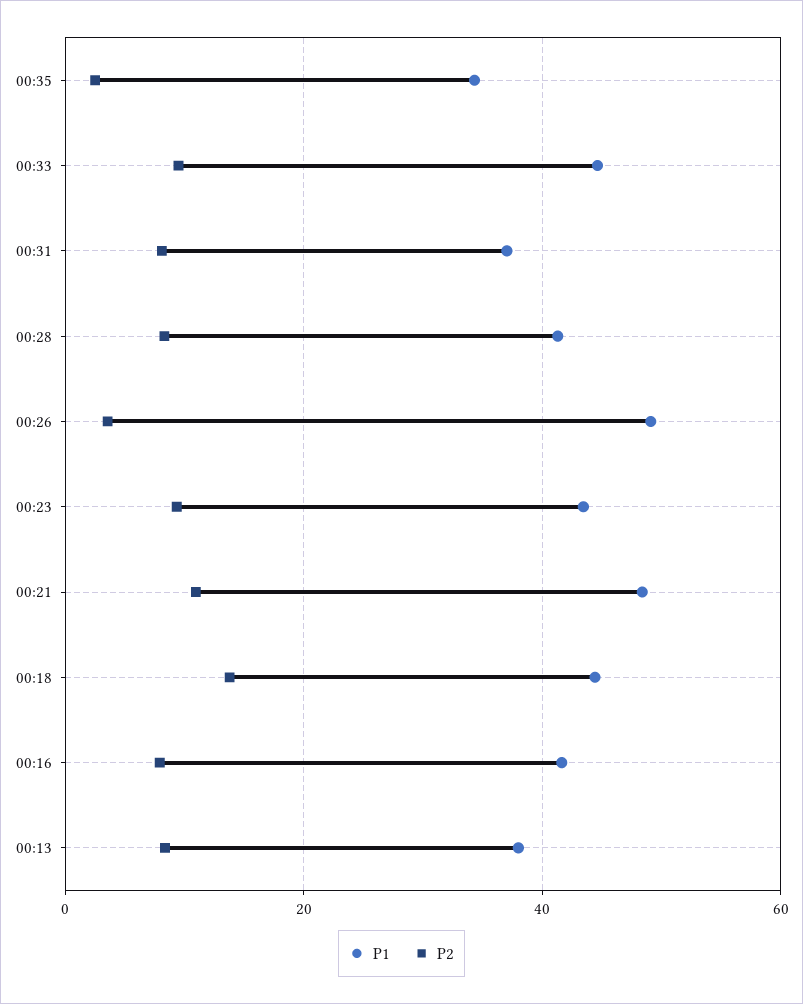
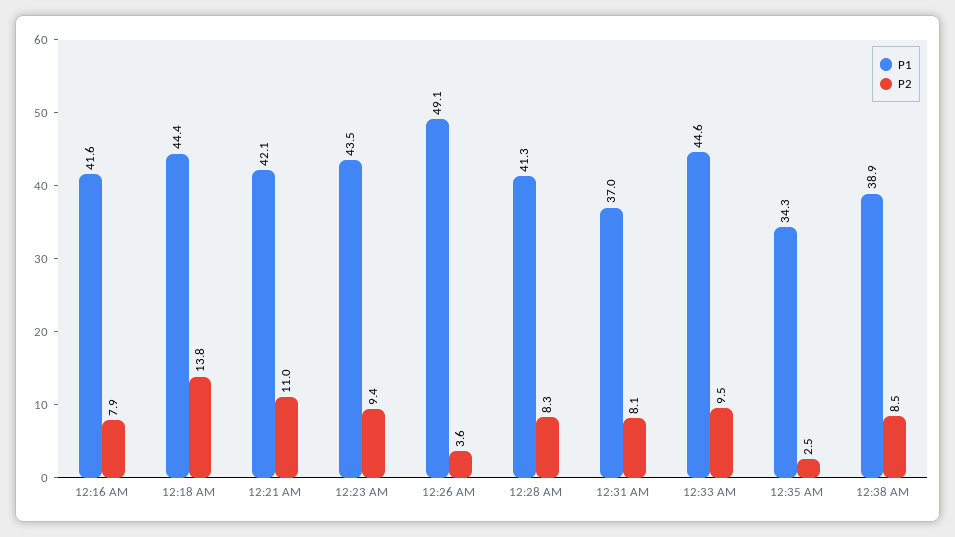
P1, 00:21: 48 -> 42.1
P1, 00:13: 38 -> none
P2, 00:13: 8 -> none
P1, 12:38 AM: none -> 38.9
P2, 12:38 AM: none -> 8.5

